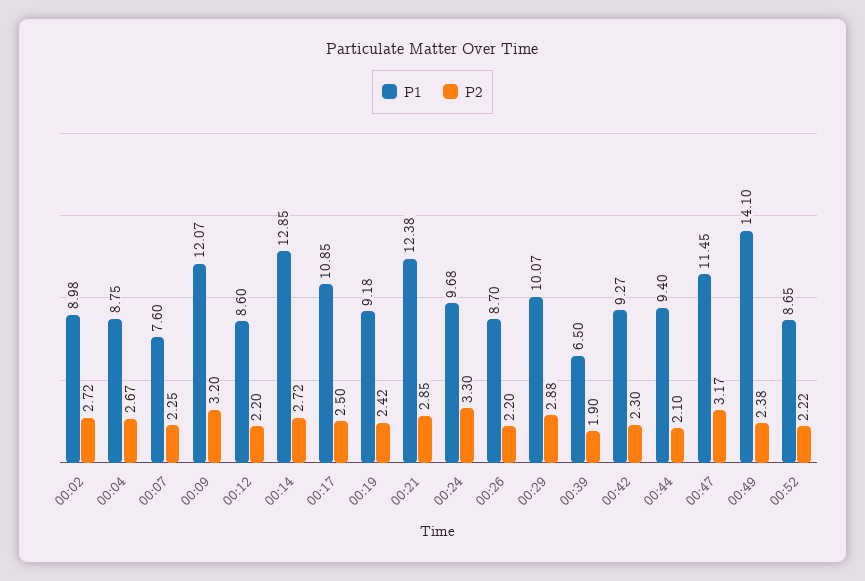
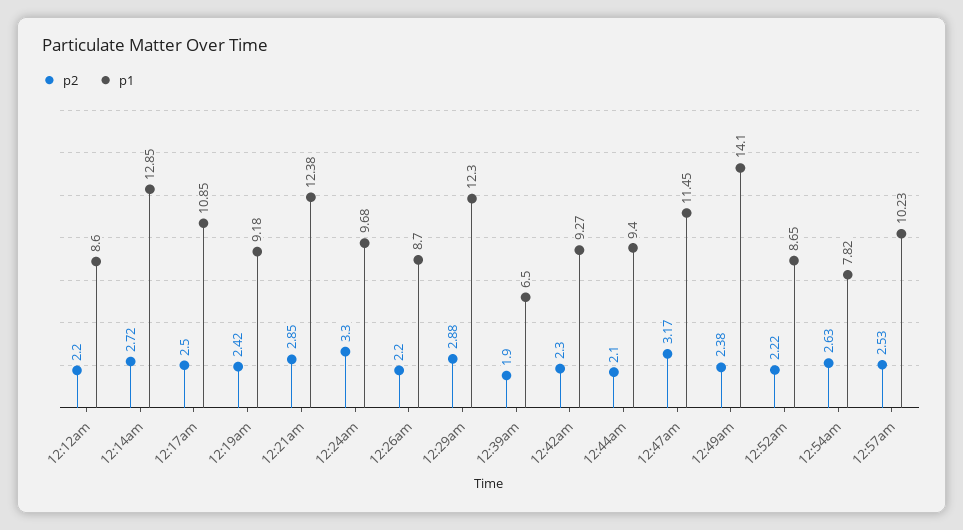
P1, 00:02: 8.98 -> none
P2, 00:02: 2.72 -> none
P1, 00:04: 8.75 -> none
P2, 00:04: 2.67 -> none
P1, 00:07: 7.6 -> none
P2, 00:07: 2.25 -> none
P1, 00:09: 12.07 -> none
P2, 00:09: 3.2 -> none
P1, 00:29: 10.07 -> 12.3
P2, 12:54am: none -> 2.63
P1, 12:54am: none -> 7.82
P2, 12:57am: none -> 2.53
P1, 12:57am: none -> 10.23

